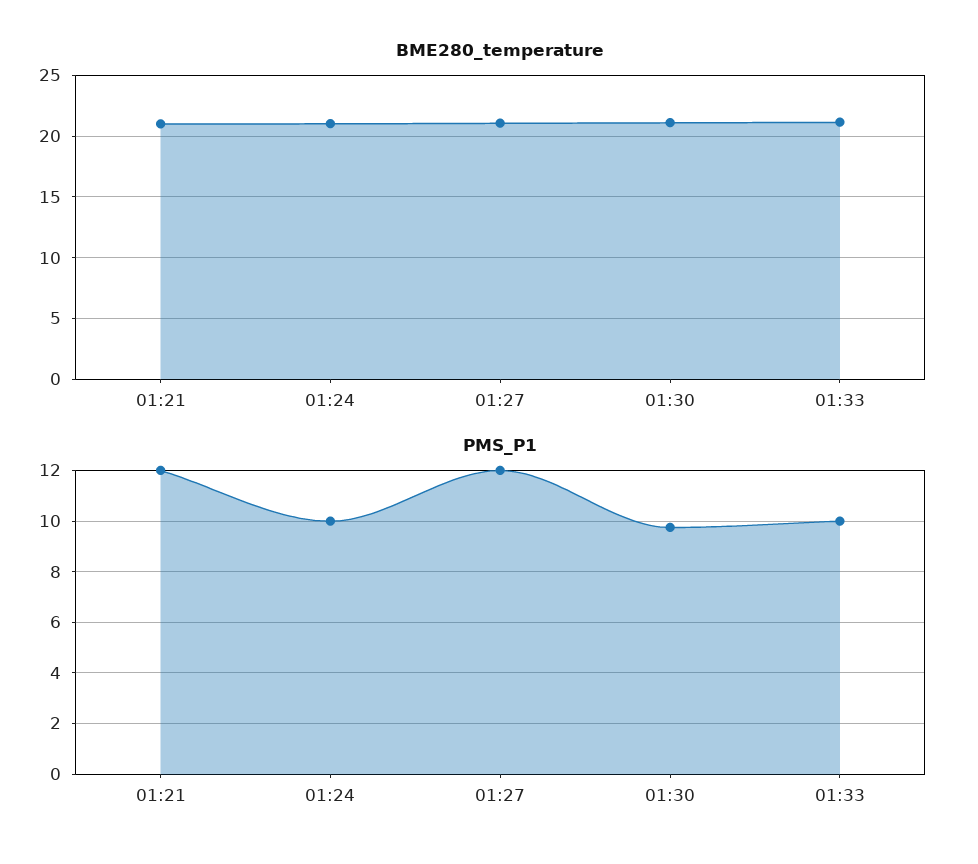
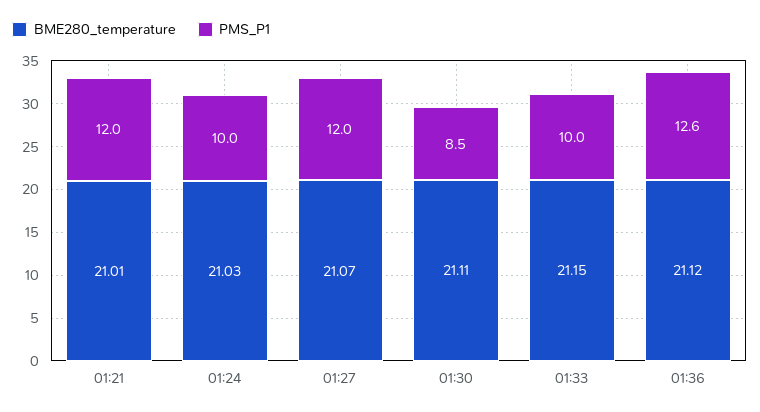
PMS_P1, 01:30: 9.75 -> 8.5
BME280_temperature, 01:36: none -> 21.12
PMS_P1, 01:36: none -> 12.6

